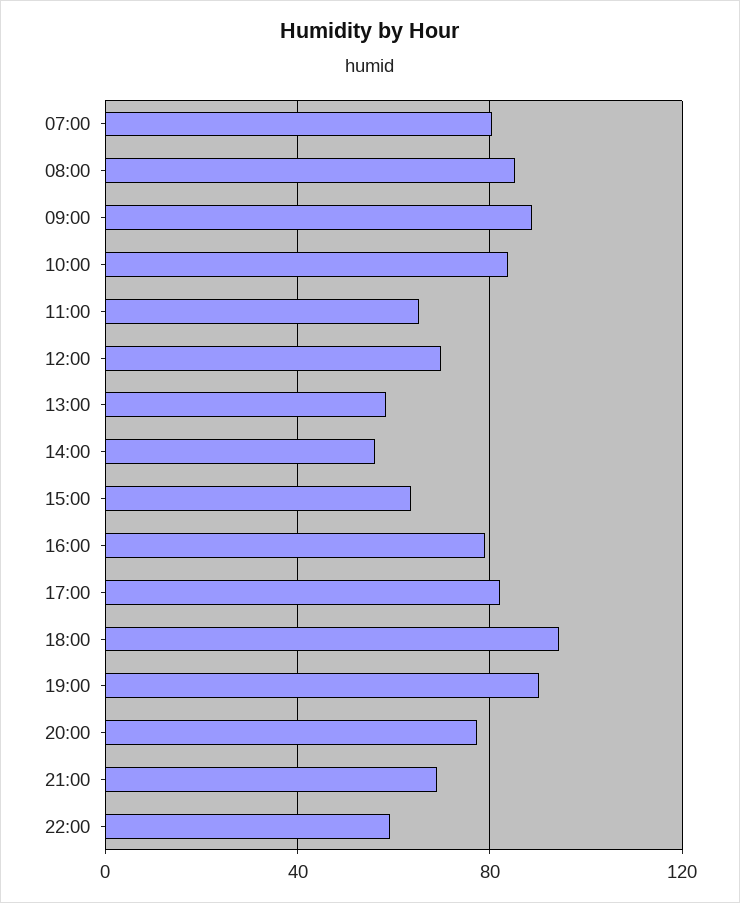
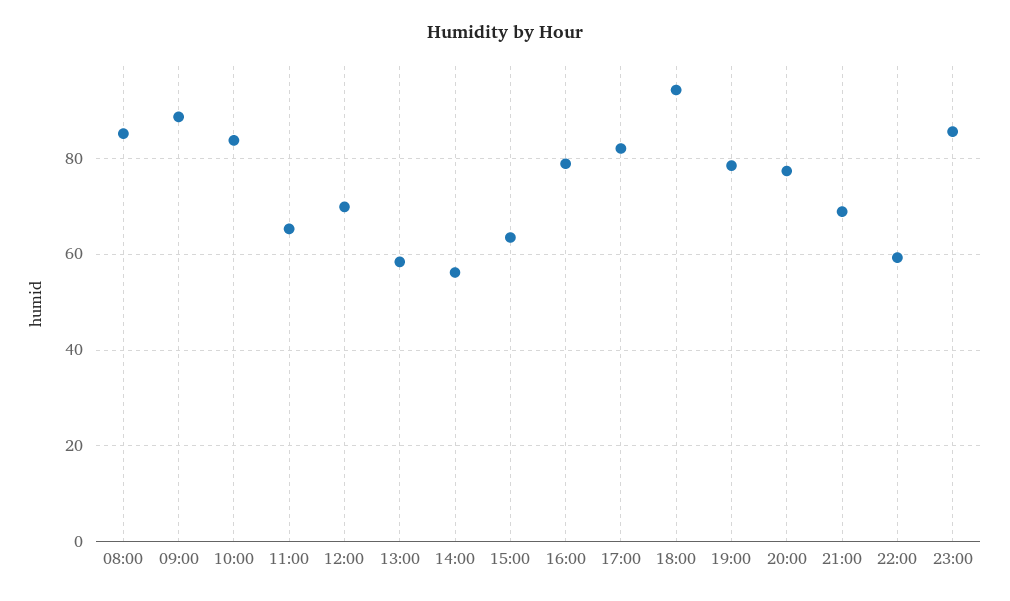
07:00: 80 -> none
19:00: 90 -> 78
23:00: none -> 86

